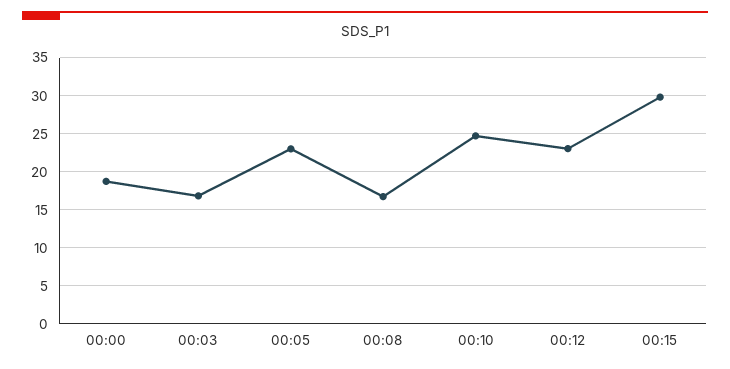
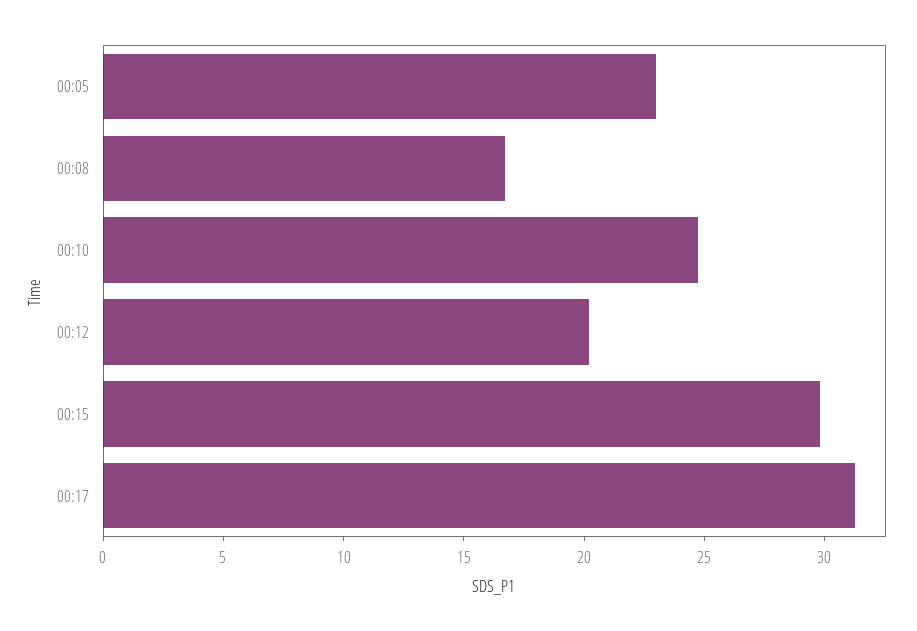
00:00: 19 -> none
00:03: 17 -> none
00:12: 23 -> 20
00:17: none -> 31

